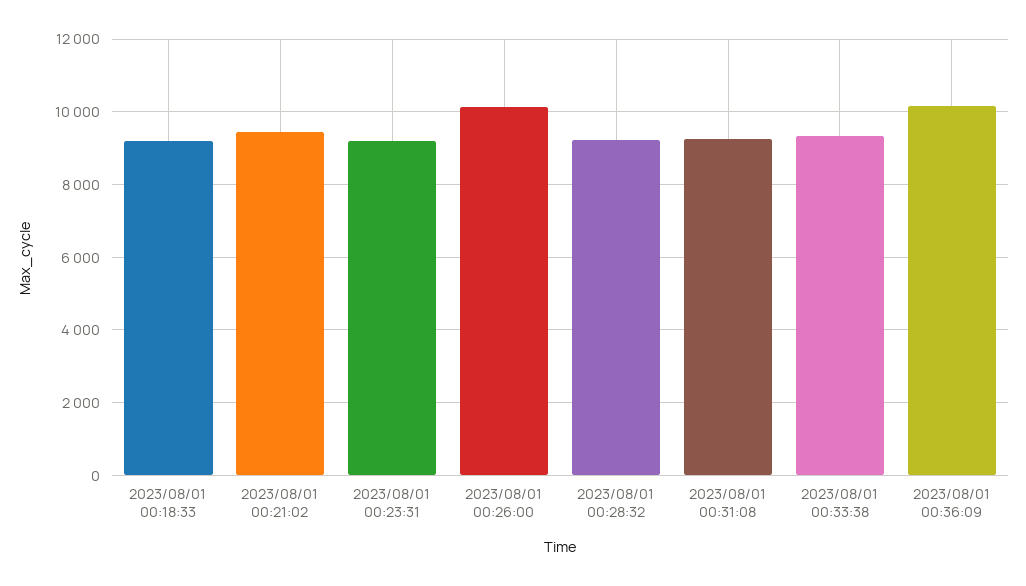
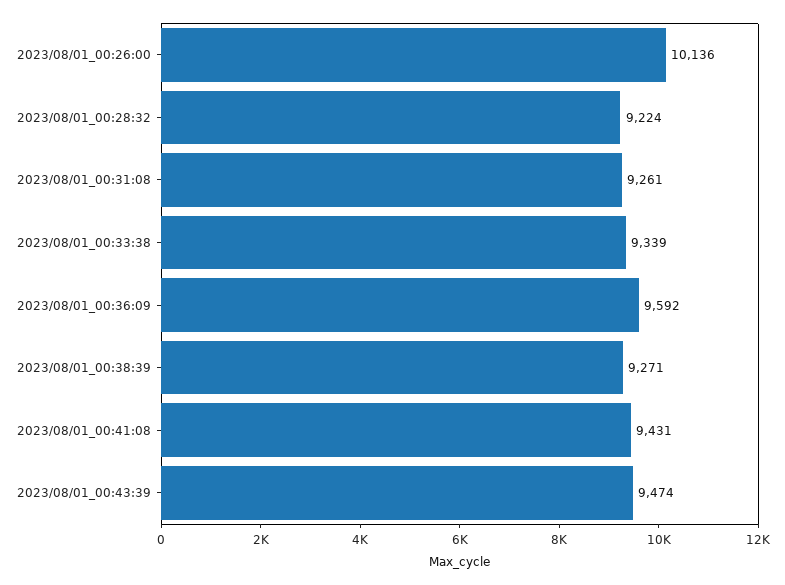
2023/08/01 00:18:33: 9200 -> none
2023/08/01 00:21:02: 9400 -> none
2023/08/01 00:23:31: 9200 -> none
2023/08/01 00:36:09: 10200 -> 9592
2023/08/01_00:38:39: none -> 9271
2023/08/01_00:41:08: none -> 9431
2023/08/01_00:43:39: none -> 9474

